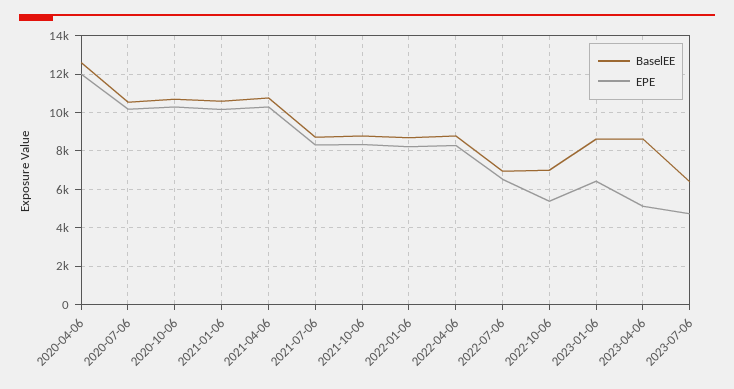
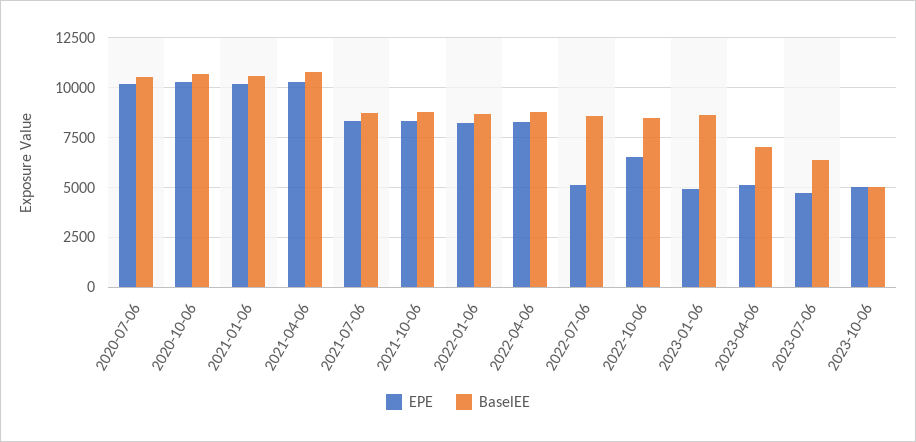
BaselEE, 2020-04-06: 12500 -> none
EPE, 2020-04-06: 12000 -> none
BaselEE, 2022-07-06: 7000 -> 8500
EPE, 2022-07-06: 6500 -> 5000
BaselEE, 2022-10-06: 7000 -> 8500
EPE, 2022-10-06: 5500 -> 6500
EPE, 2023-01-06: 6500 -> 5000
BaselEE, 2023-04-06: 8500 -> 7000
EPE, 2023-10-06: none -> 5000
BaselEE, 2023-10-06: none -> 5000

